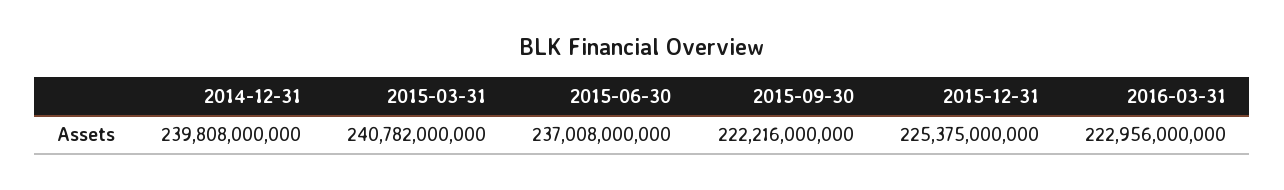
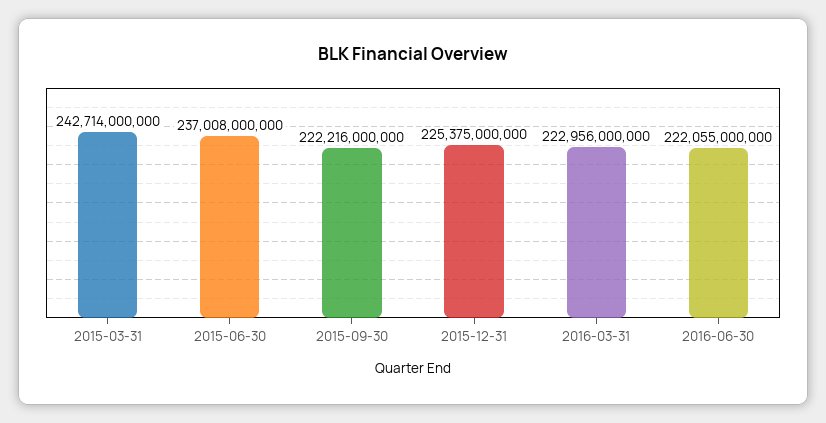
2014-12-31: 239808000000 -> none
2015-03-31: 240782000000 -> 242714000000
2016-06-30: none -> 222055000000

